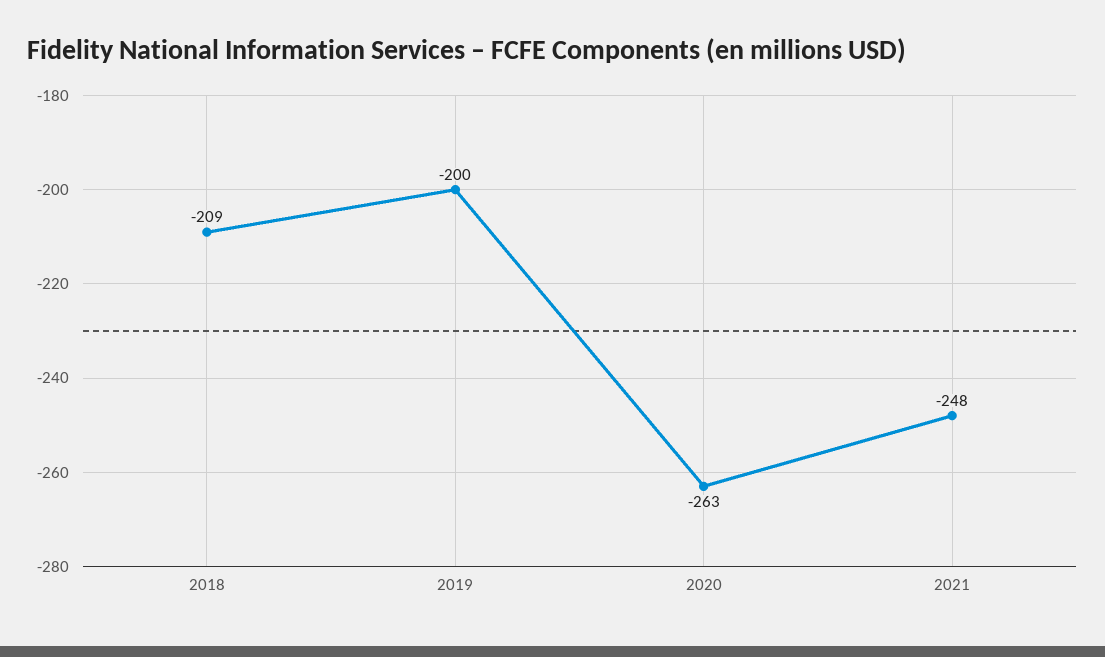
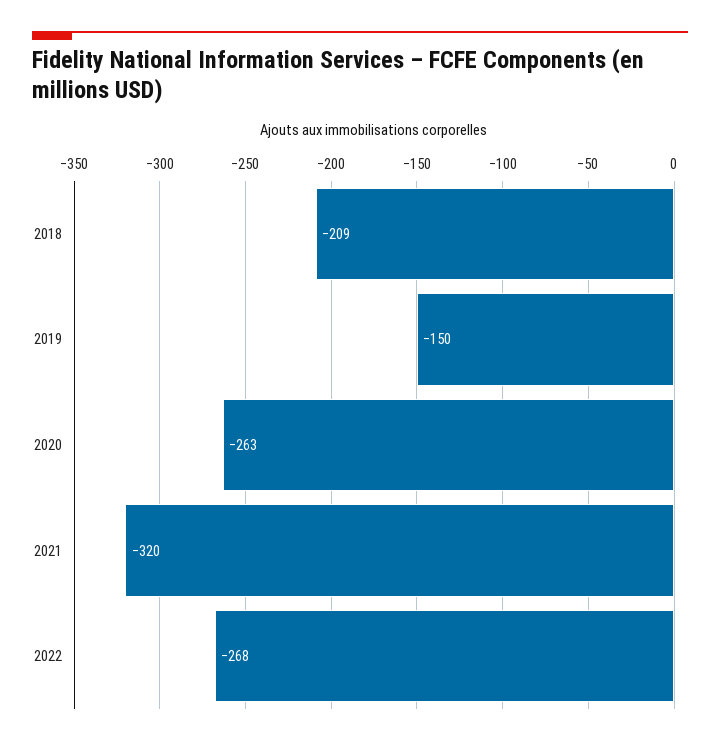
2019: -200 -> -150
2021: -248 -> -320
2022: none -> -268

